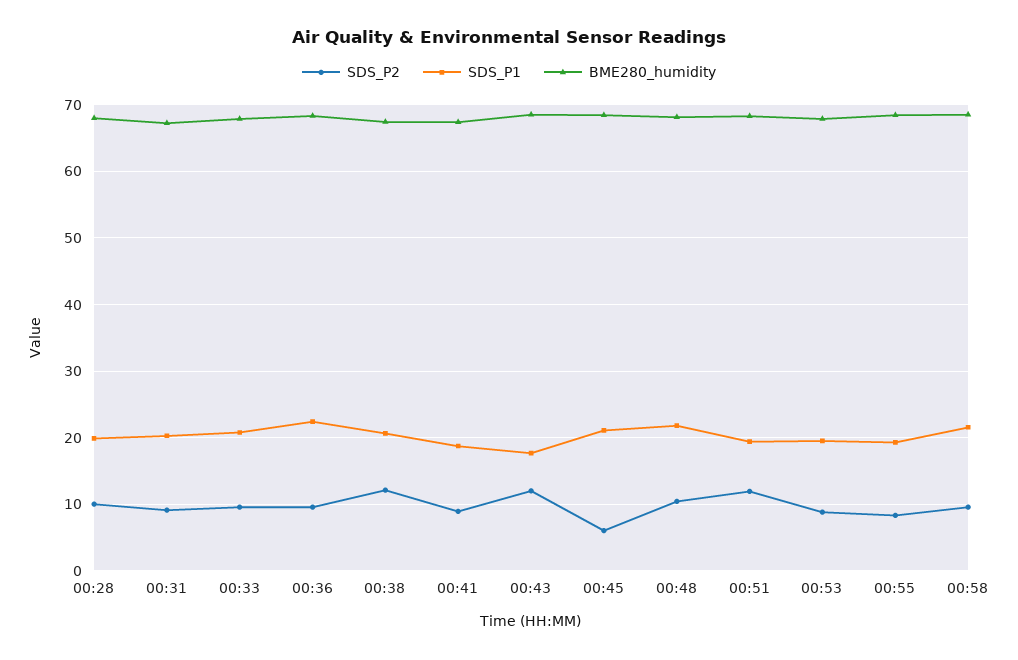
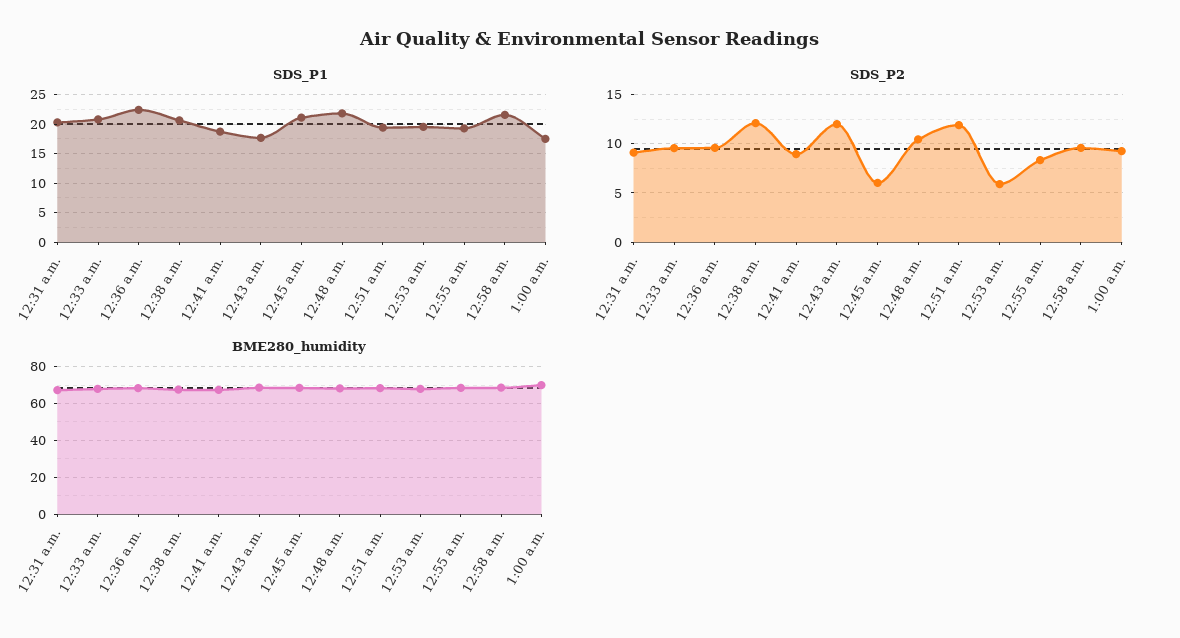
SDS_P2, 00:28: 10 -> none
SDS_P1, 00:28: 20 -> none
BME280_humidity, 00:28: 68 -> none
SDS_P2, 00:53: 9 -> 6
SDS_P1, 1:00 a.m.: none -> 17.5
SDS_P2, 1:00 a.m.: none -> 9
BME280_humidity, 1:00 a.m.: none -> 70

